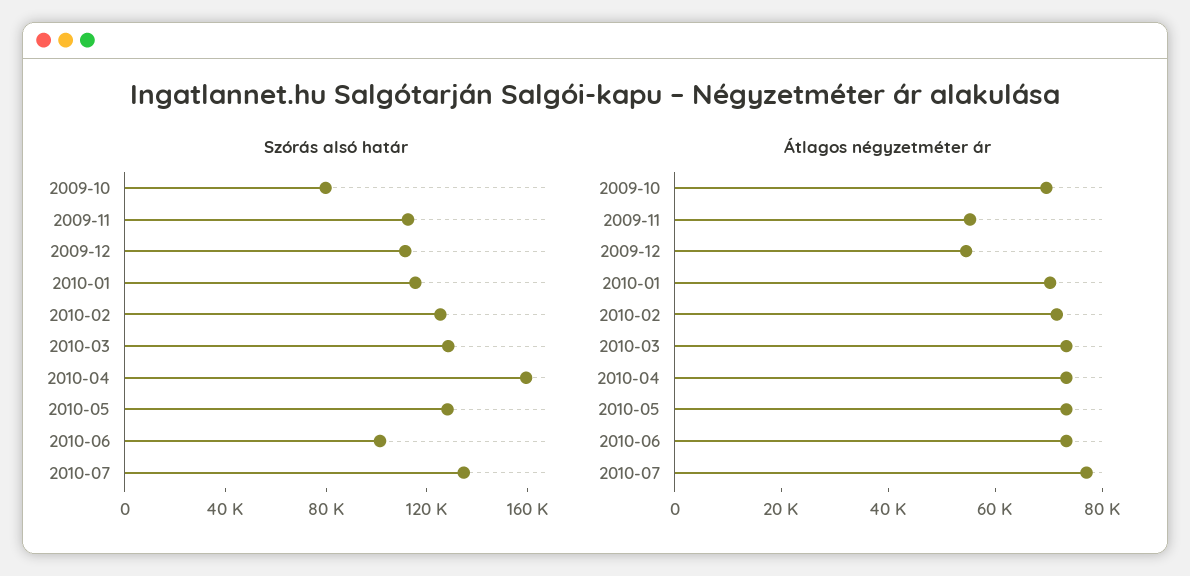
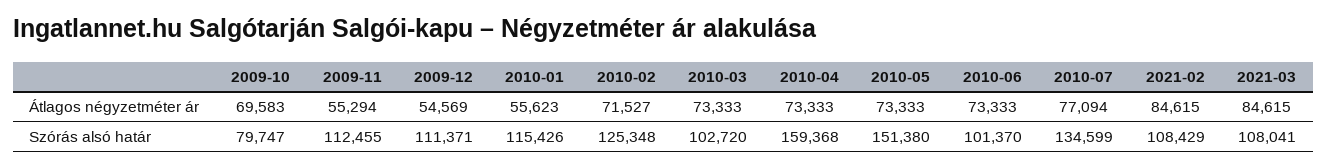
Szórás alsó határ, 2010-03: 130000 -> 102720
Szórás alsó határ, 2010-05: 130000 -> 151380
Átlagos négyzetméter ár, 2010-01: 70000 -> 55623
Átlagos négyzetméter ár, 2021-02: none -> 84615
Átlagos négyzetméter ár, 2021-03: none -> 84615
Szórás alsó határ, 2021-02: none -> 108429
Szórás alsó határ, 2021-03: none -> 108041

